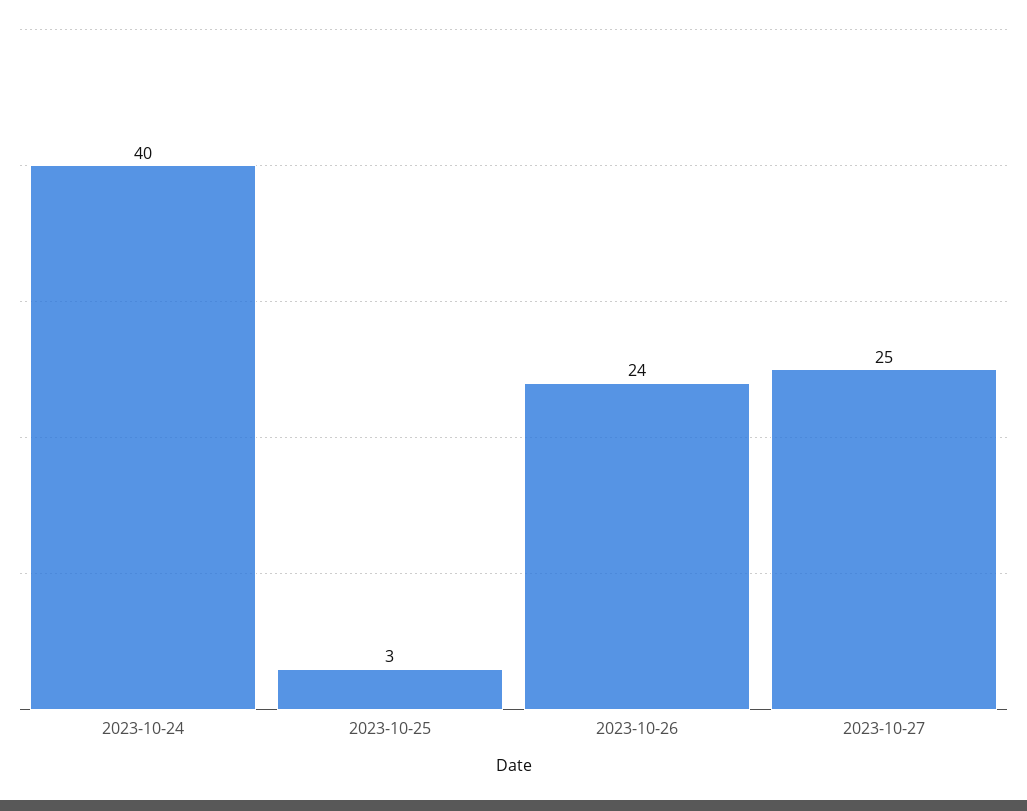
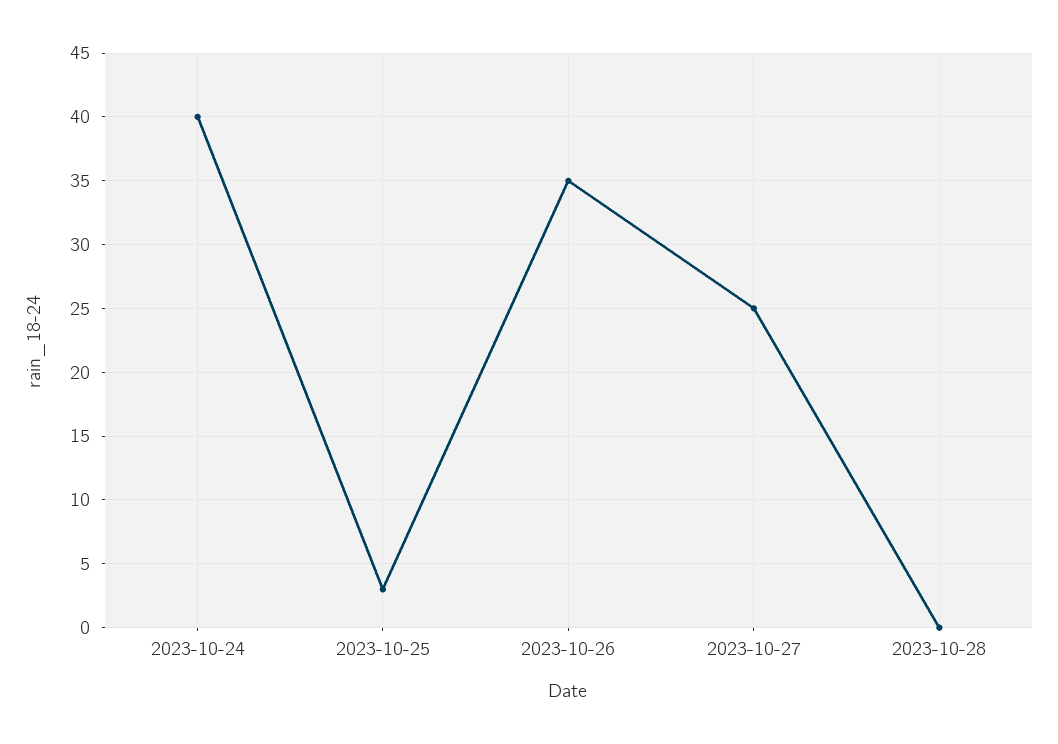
2023-10-26: 24 -> 35
2023-10-28: none -> 0

